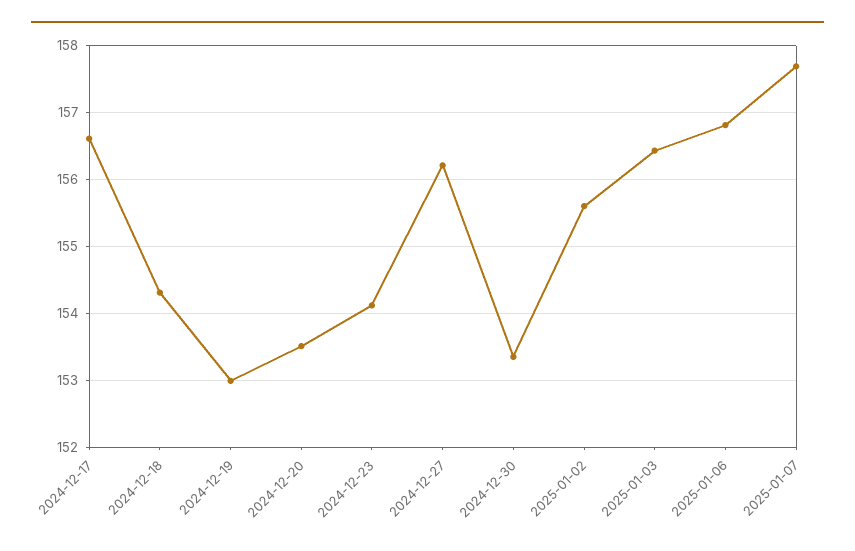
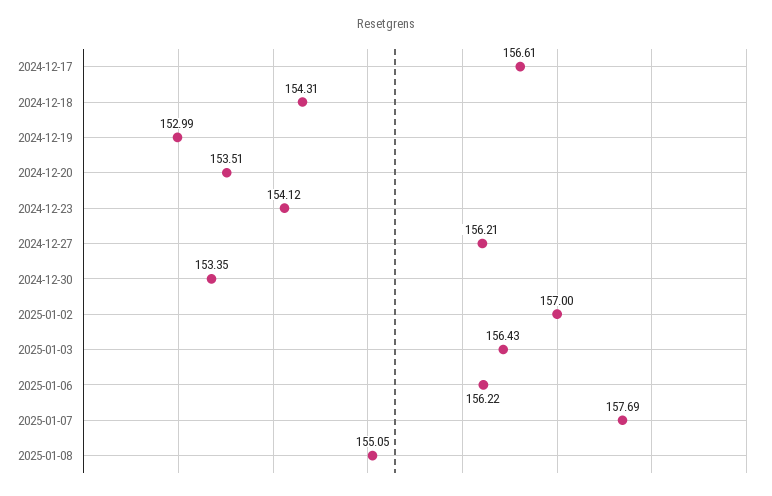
2025-01-02: 155.6 -> 157
2025-01-06: 156.8 -> 156.22
2025-01-08: none -> 155.05

